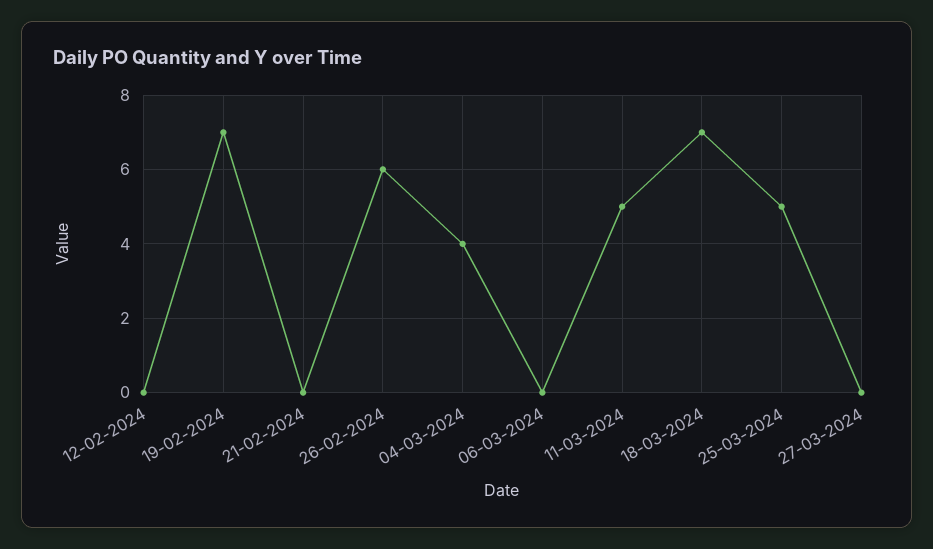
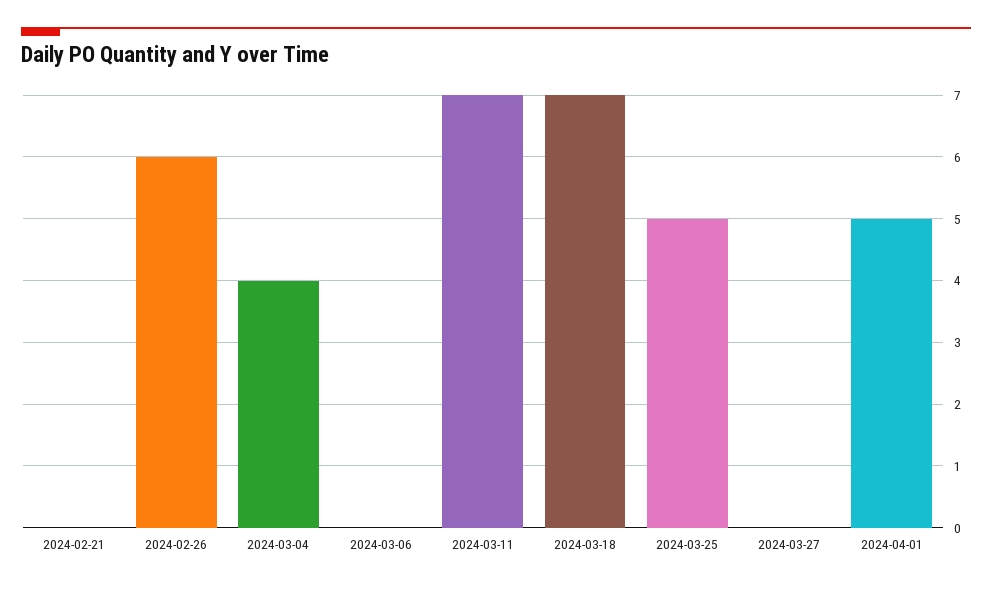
12-02-2024: 0 -> none
19-02-2024: 7 -> none
11-03-2024: 5 -> 7
2024-04-01: none -> 5

